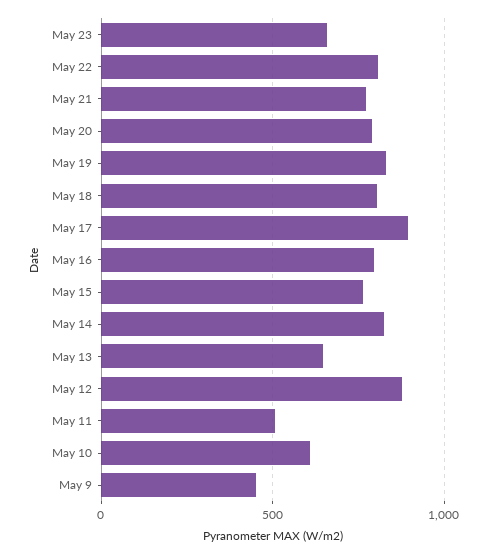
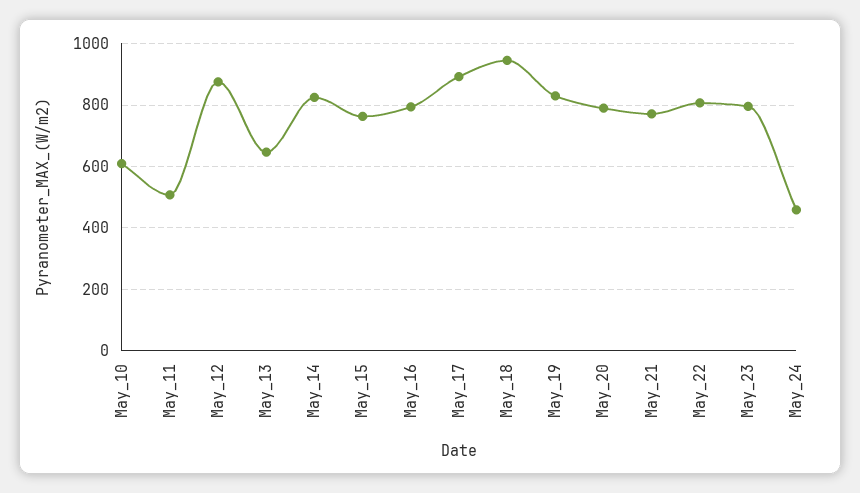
May 23: 650 -> 800
May 18: 800 -> 940
May 9: 450 -> none
May_24: none -> 460

